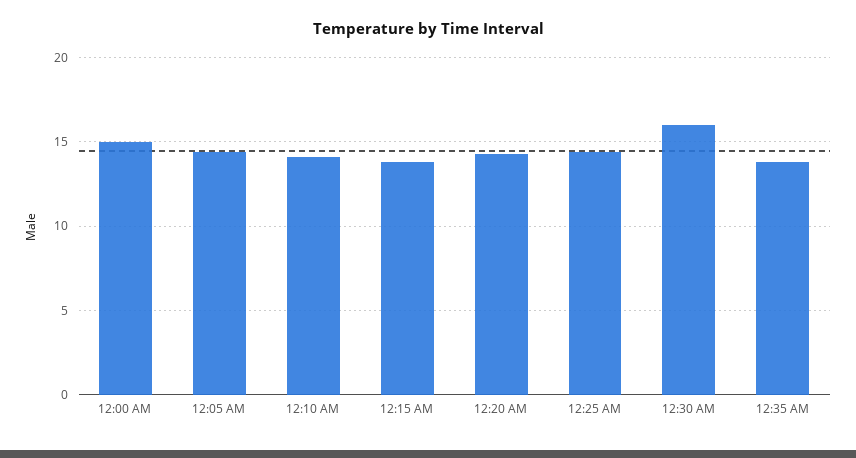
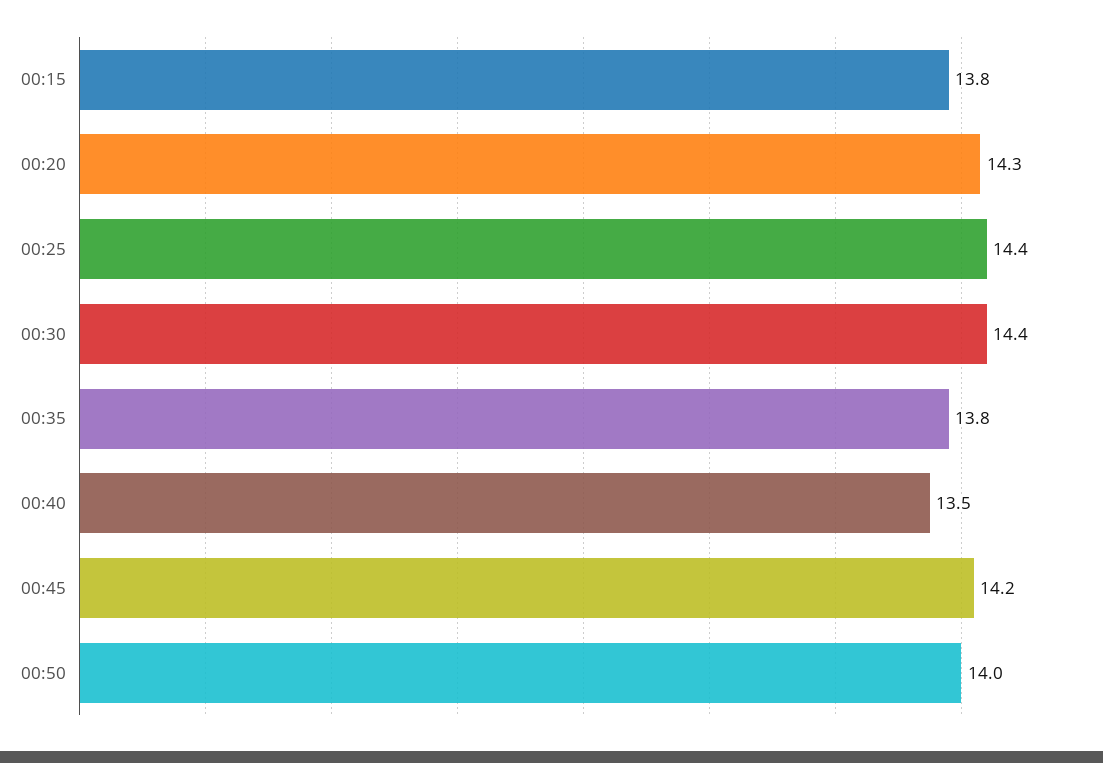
12:00 AM: 15 -> none
12:05 AM: 14.5 -> none
12:10 AM: 14 -> none
12:30 AM: 16 -> 14.4
00:40: none -> 13.5
00:45: none -> 14.2
00:50: none -> 14

